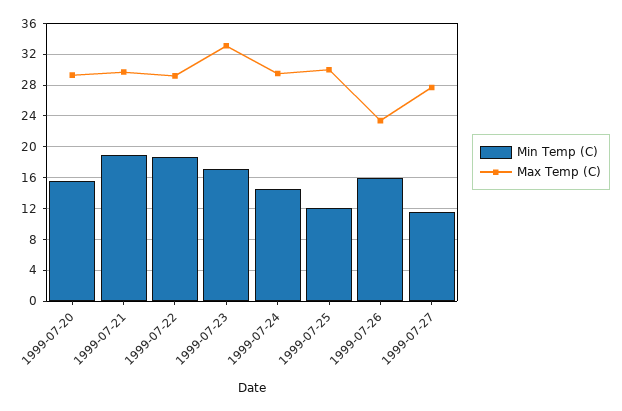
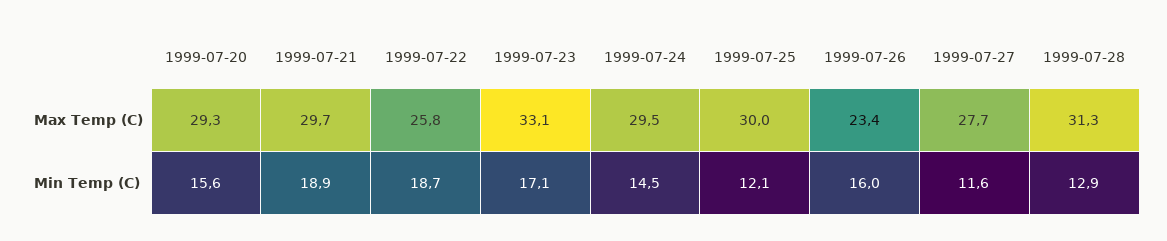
Max Temp (C), 1999-07-22: 29 -> 25.8
Max Temp (C), 1999-07-28: none -> 31.3
Min Temp (C), 1999-07-28: none -> 12.9

